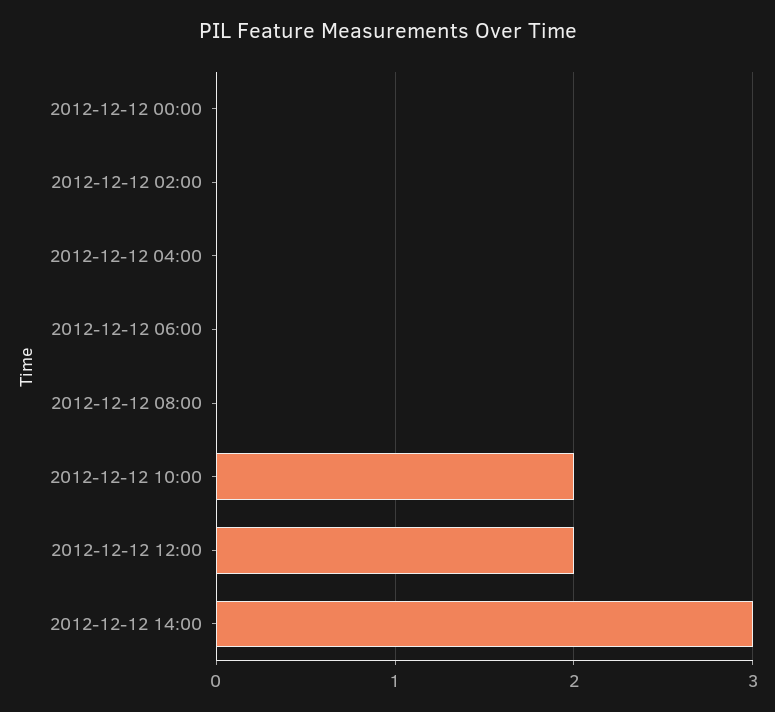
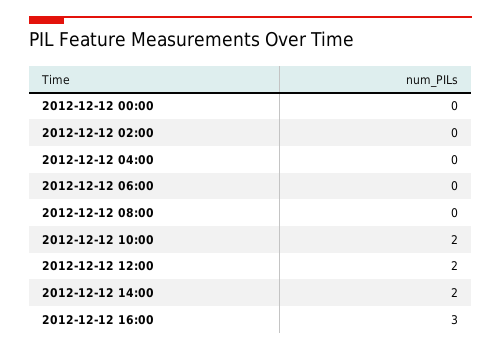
2012-12-12 14:00: 3 -> 2
2012-12-12 16:00: none -> 3

